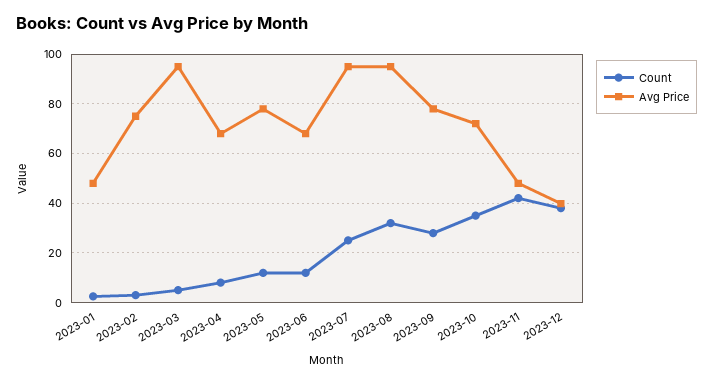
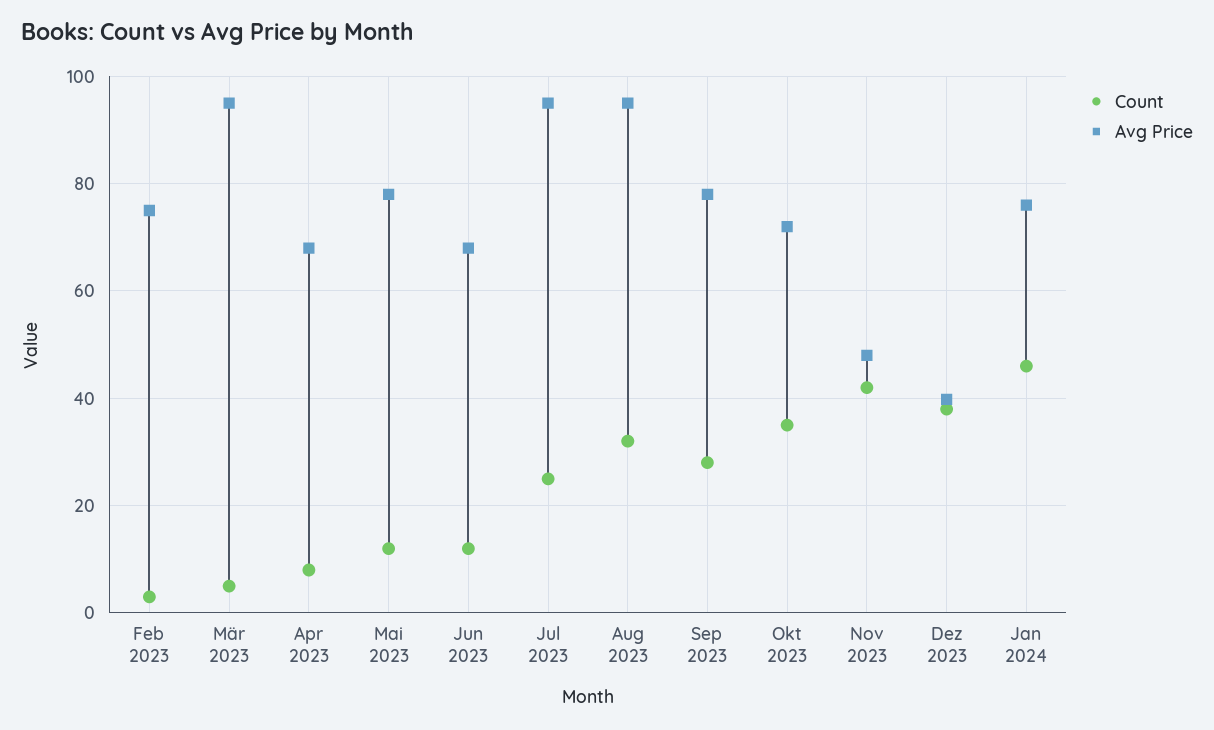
Count, 2023-01: 2.5 -> none
Avg Price, 2023-01: 47.5 -> none
Count, Jan 2024: none -> 46
Avg Price, Jan 2024: none -> 76

